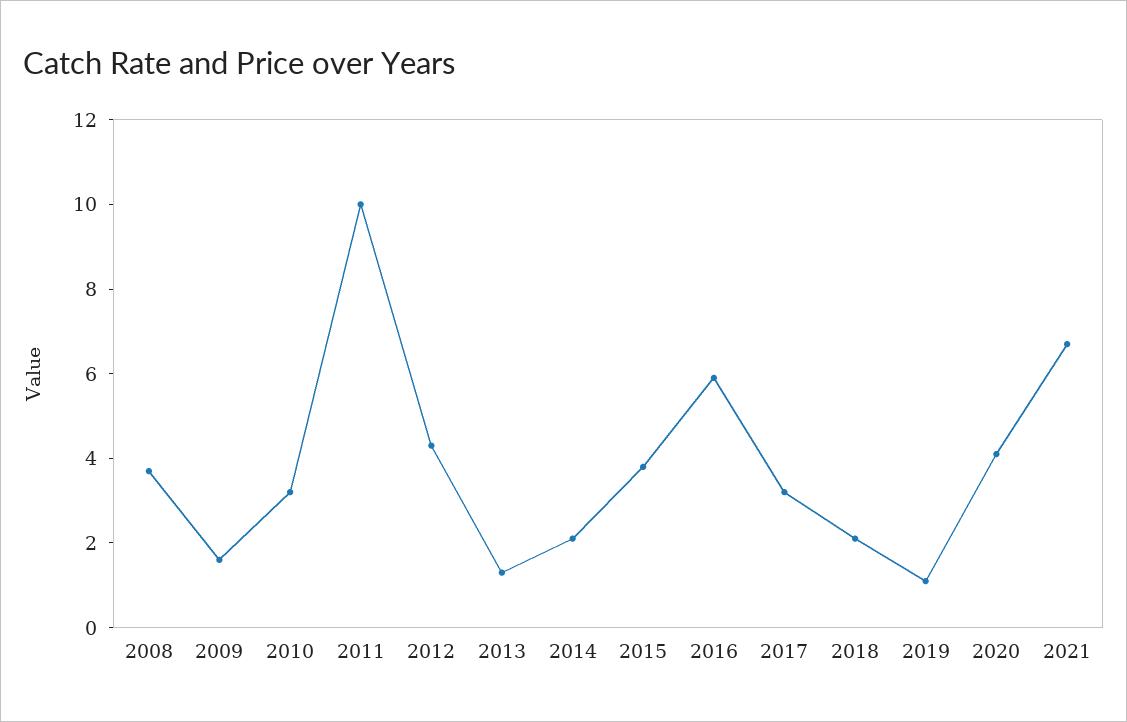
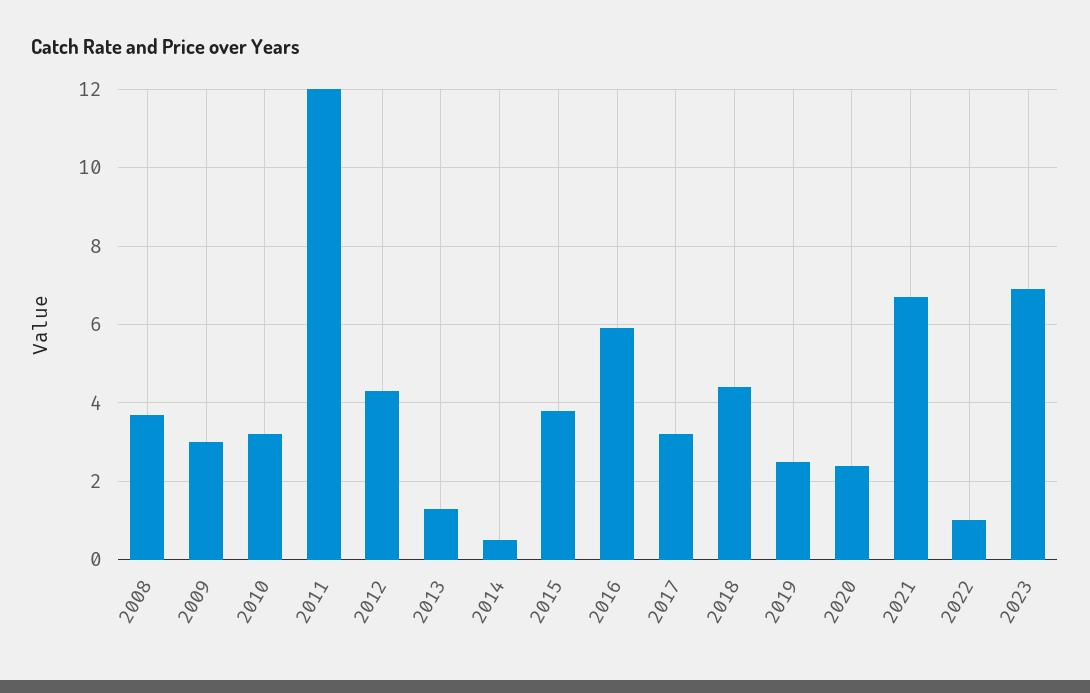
2009: 1.5 -> 3
2011: 10 -> 12
2014: 2 -> 0.5
2018: 2 -> 4.5
2019: 1 -> 2.5
2020: 4 -> 2.5
2022: none -> 1
2023: none -> 7

